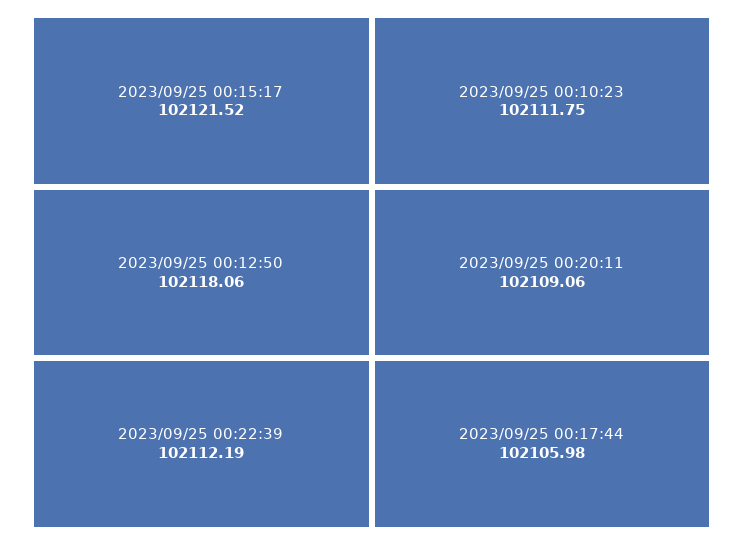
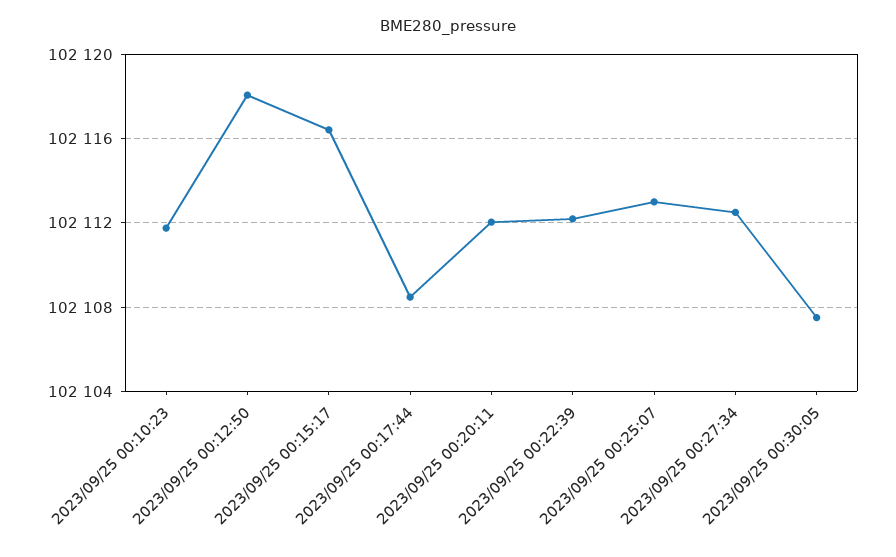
2023/09/25 00:15:17: 102121.52 -> 102116.5
2023/09/25 00:20:11: 102109.06 -> 102112
2023/09/25 00:17:44: 102105.98 -> 102108.5
2023/09/25 00:25:07: none -> 102113
2023/09/25 00:27:34: none -> 102112.5
2023/09/25 00:30:05: none -> 102107.5

